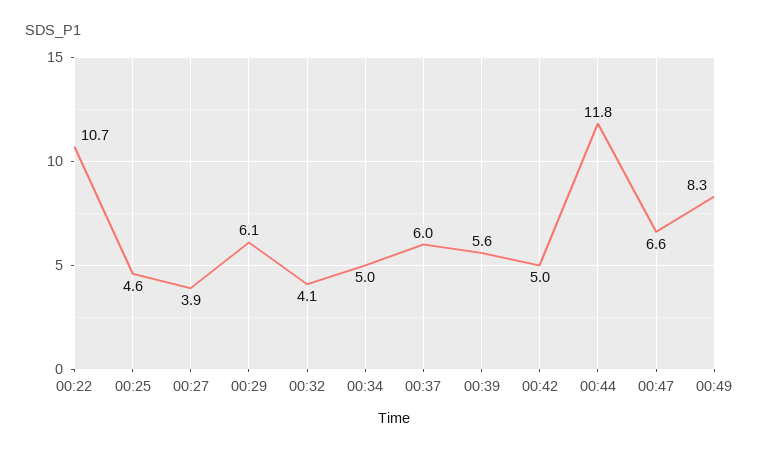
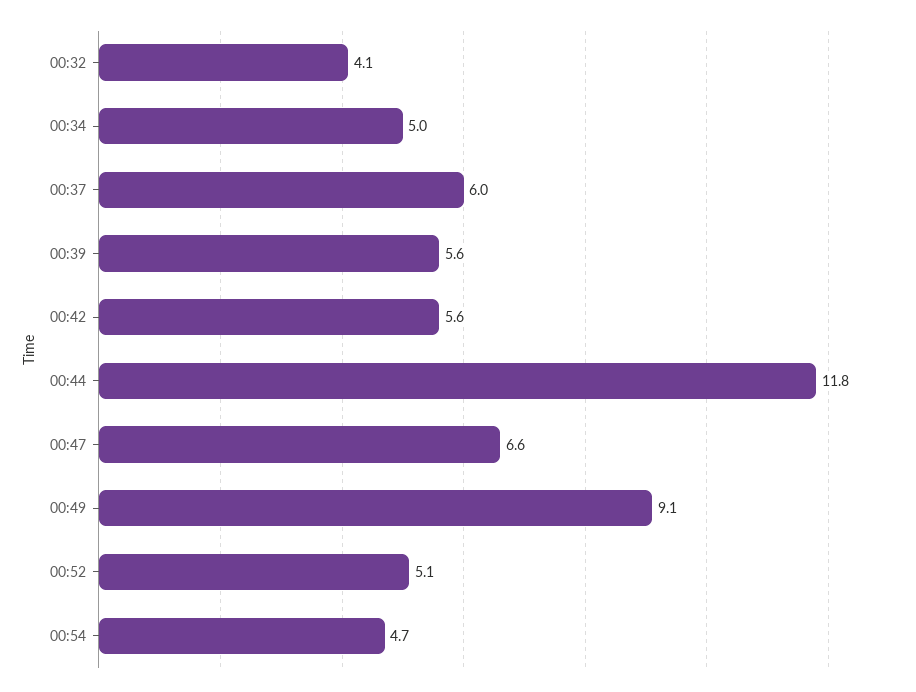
00:22: 10.7 -> none
00:25: 4.6 -> none
00:27: 3.9 -> none
00:29: 6.1 -> none
00:42: 5 -> 5.6
00:49: 8.3 -> 9.1
00:52: none -> 5.1
00:54: none -> 4.7

